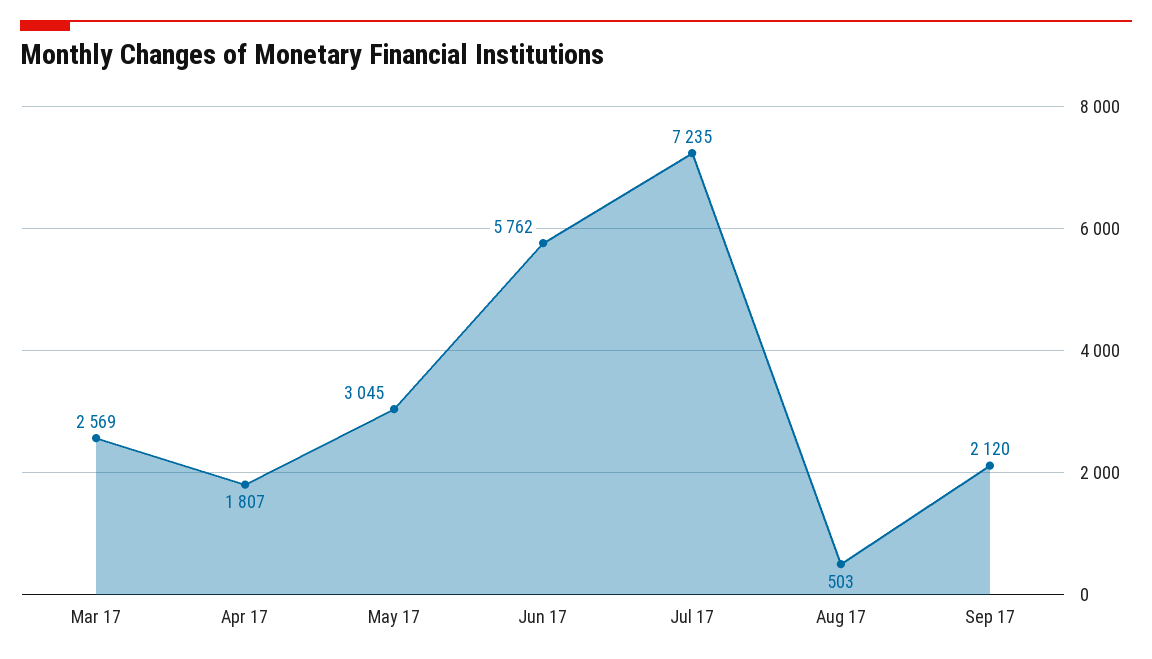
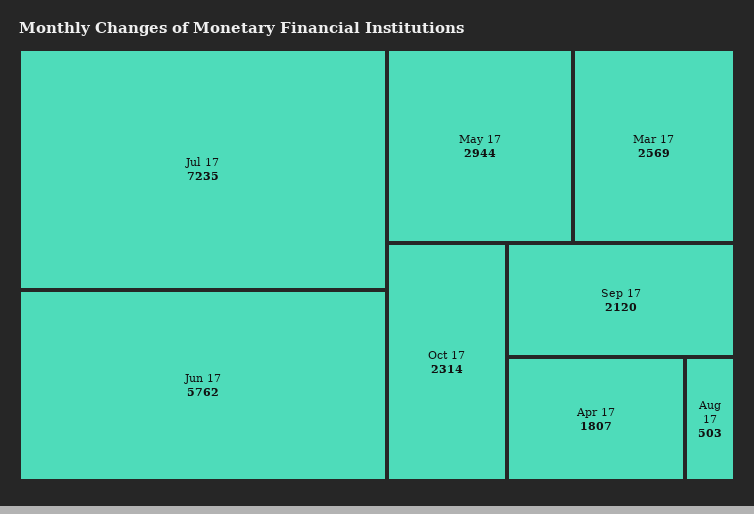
May 17: 3045 -> 2944
Oct 17: none -> 2314

